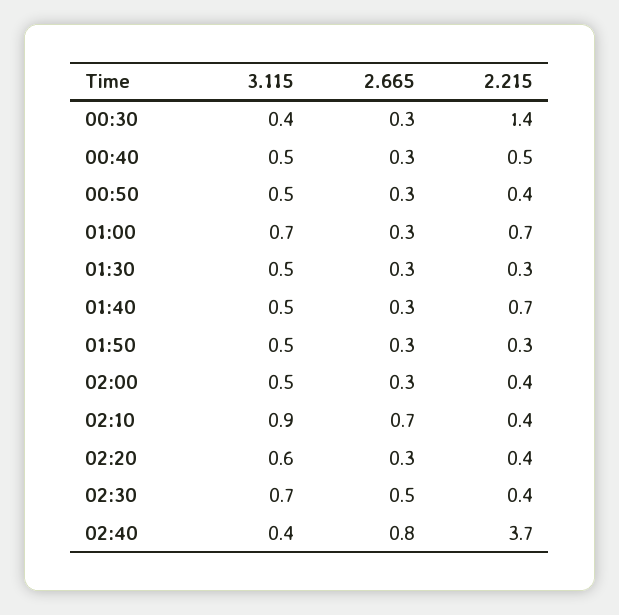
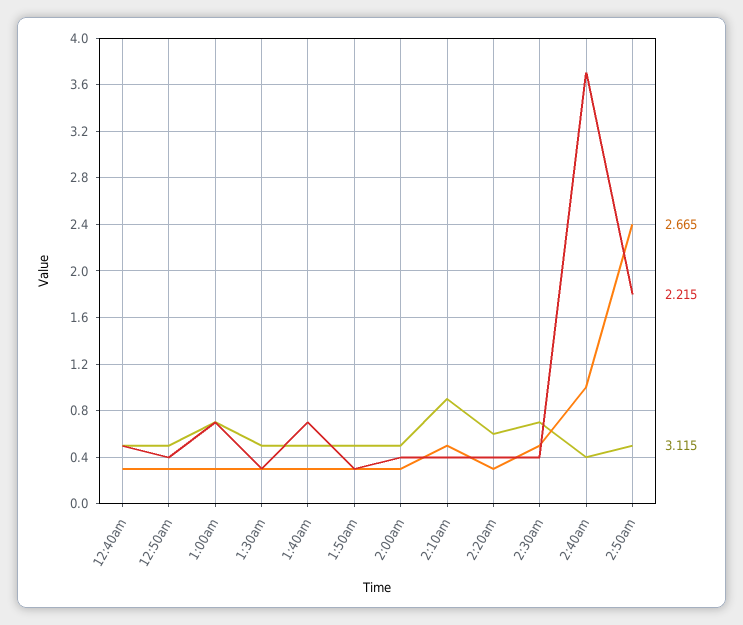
3.115, 00:30: 0.4 -> none
2.665, 00:30: 0.3 -> none
2.215, 00:30: 1.4 -> none
2.665, 02:10: 0.7 -> 0.5
2.665, 02:40: 0.8 -> 1
2.665, 2:50am: none -> 2.4
2.215, 2:50am: none -> 1.8
3.115, 2:50am: none -> 0.5

